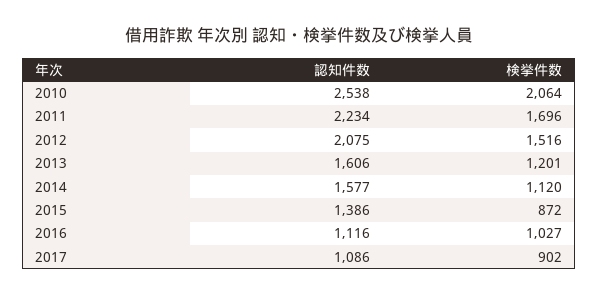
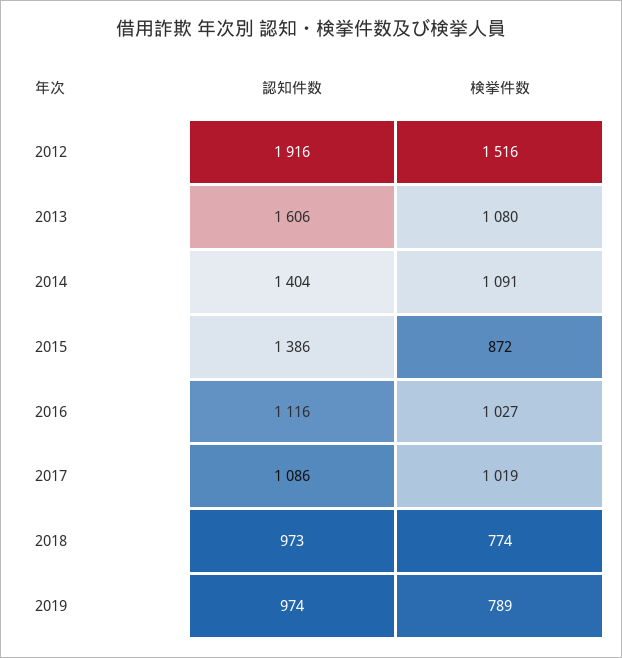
認知件数, 2010: 2538 -> none
検挙件数, 2010: 2064 -> none
認知件数, 2011: 2234 -> none
検挙件数, 2011: 1696 -> none
認知件数, 2012: 2075 -> 1916
検挙件数, 2013: 1201 -> 1080
認知件数, 2014: 1577 -> 1404
検挙件数, 2014: 1120 -> 1091
検挙件数, 2017: 902 -> 1019
認知件数, 2018: none -> 973
検挙件数, 2018: none -> 774
認知件数, 2019: none -> 974
検挙件数, 2019: none -> 789

